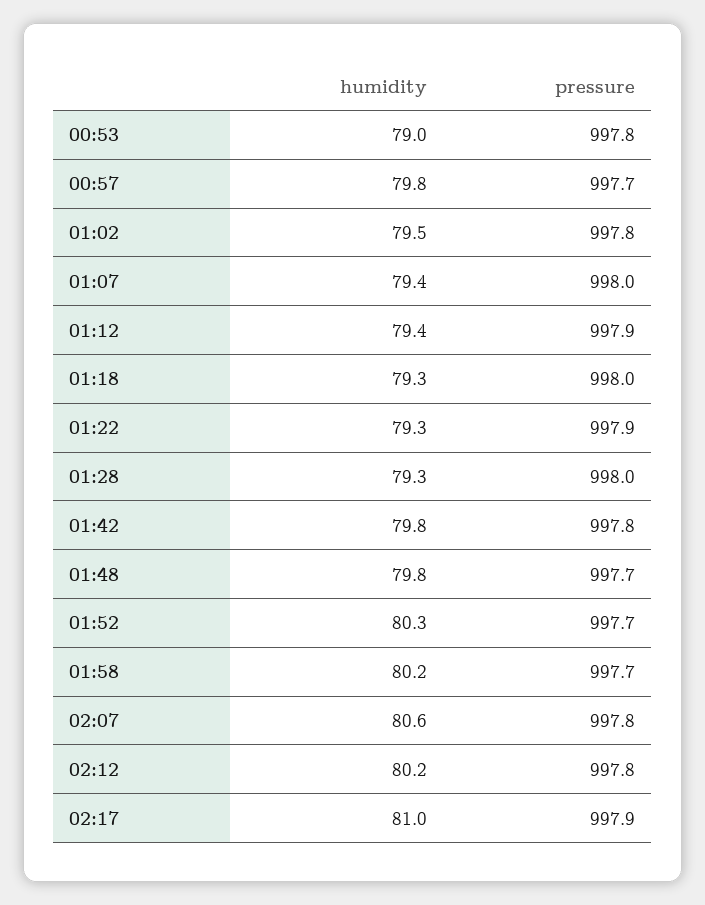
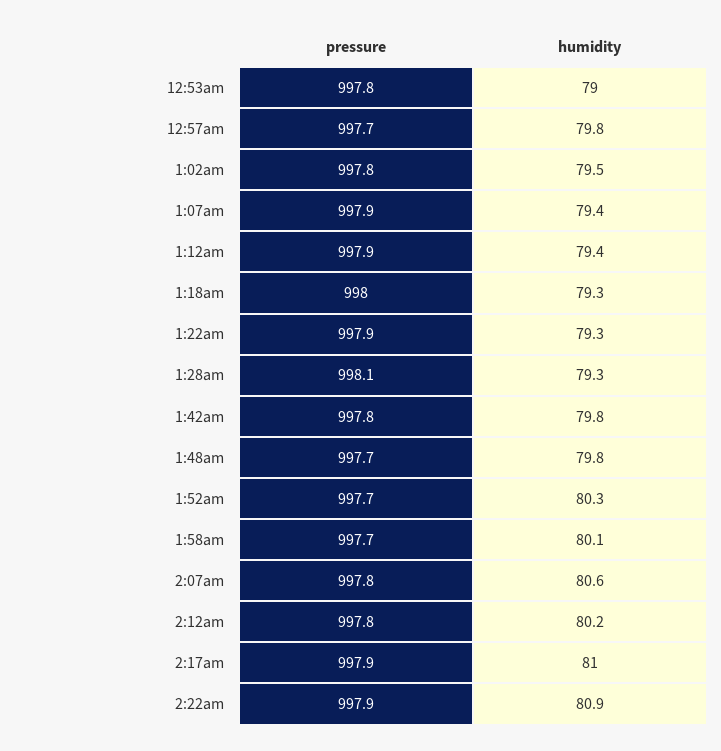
pressure, 01:07: 998 -> 997.9
pressure, 01:28: 998 -> 998.1
humidity, 01:58: 80.2 -> 80.1
pressure, 2:22am: none -> 997.9
humidity, 2:22am: none -> 80.9

